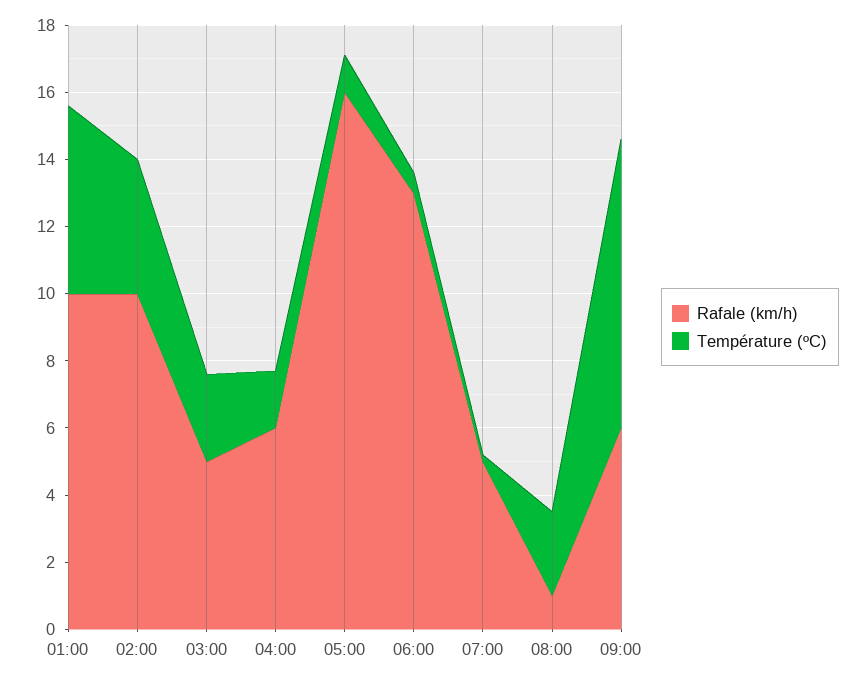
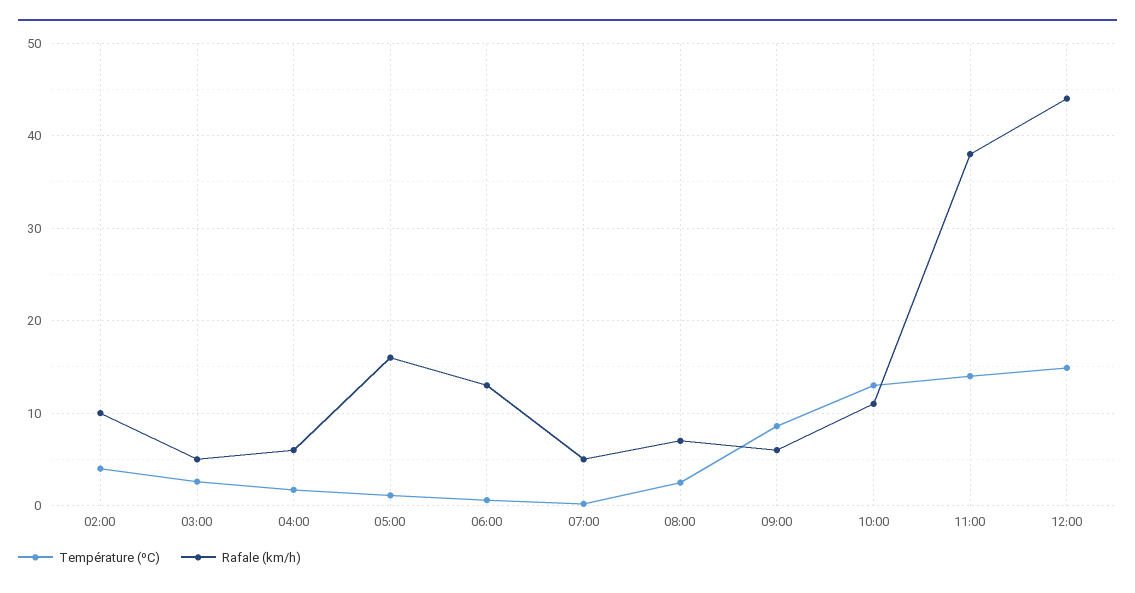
Rafale (km/h), 01:00: 10 -> none
Température (ºC), 01:00: 5.5 -> none
Rafale (km/h), 08:00: 1 -> 7
Température (ºC), 10:00: none -> 13
Rafale (km/h), 10:00: none -> 11
Température (ºC), 11:00: none -> 14
Rafale (km/h), 11:00: none -> 38
Température (ºC), 12:00: none -> 15
Rafale (km/h), 12:00: none -> 44

